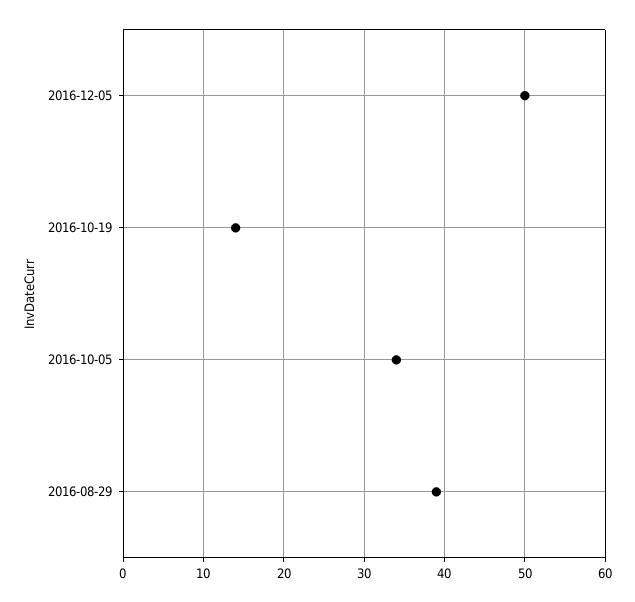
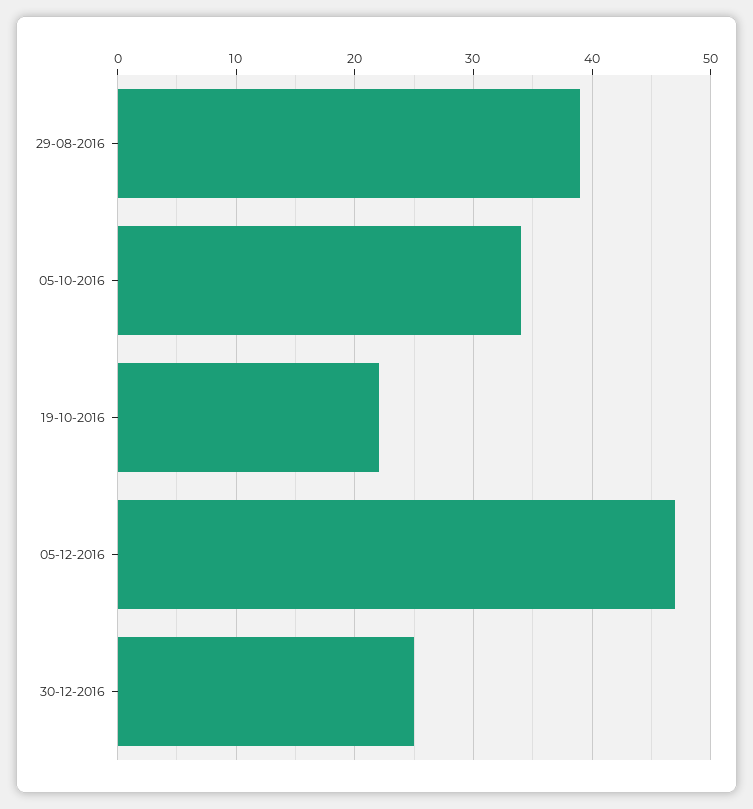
2016-12-05: 50 -> 47
2016-10-19: 14 -> 22
30-12-2016: none -> 25

